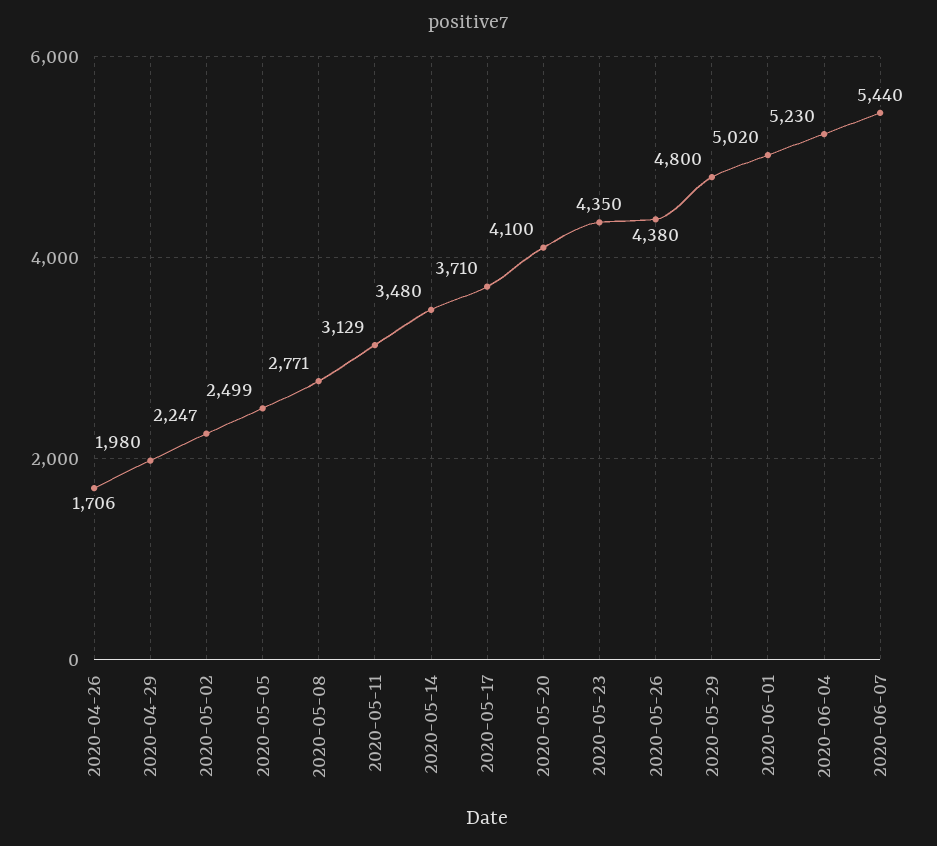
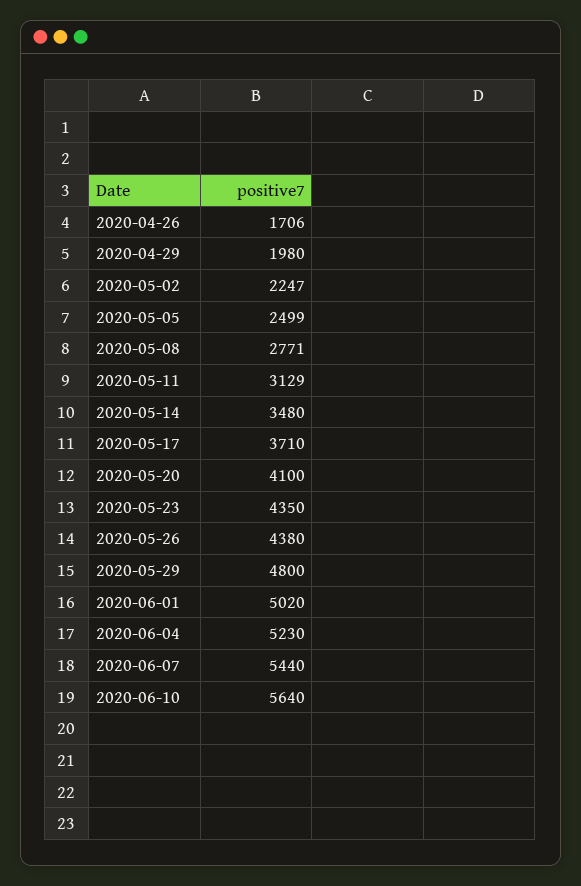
2020-06-10: none -> 5640

